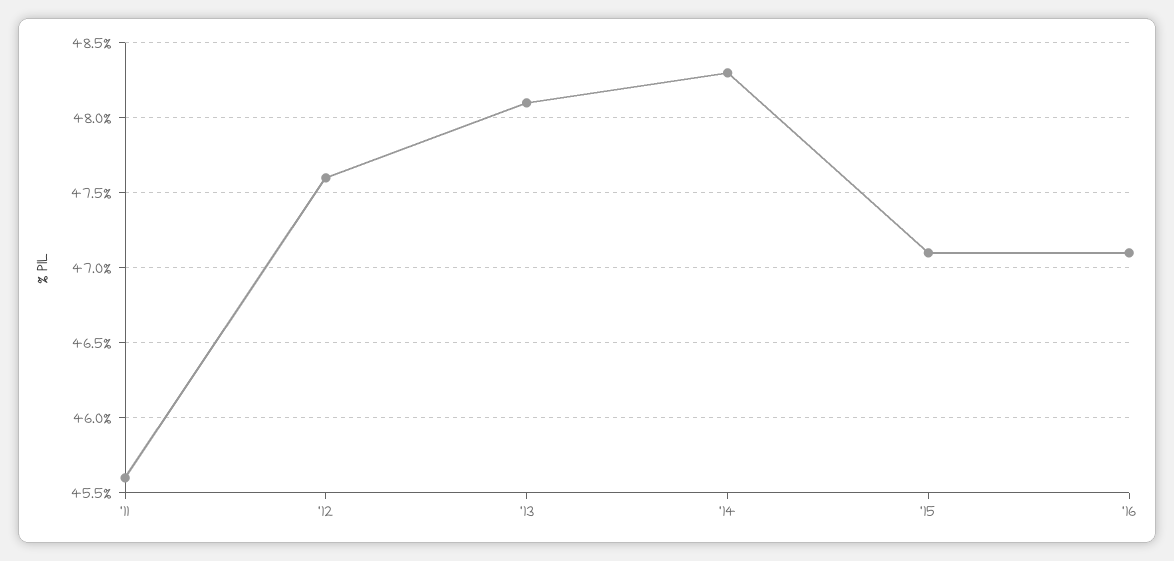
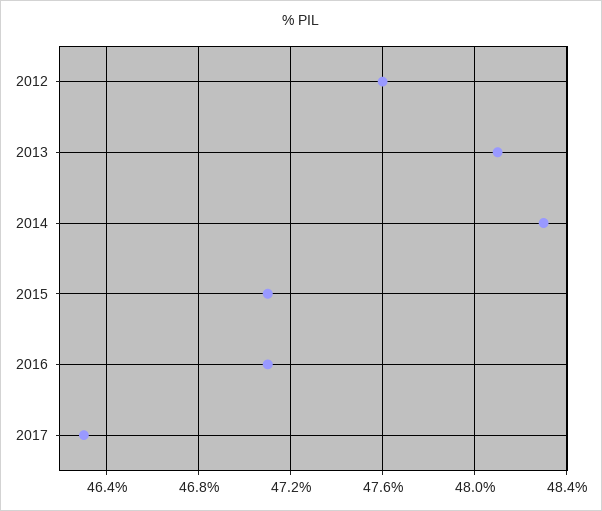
'11: 45.6 -> none
2017: none -> 46.3

